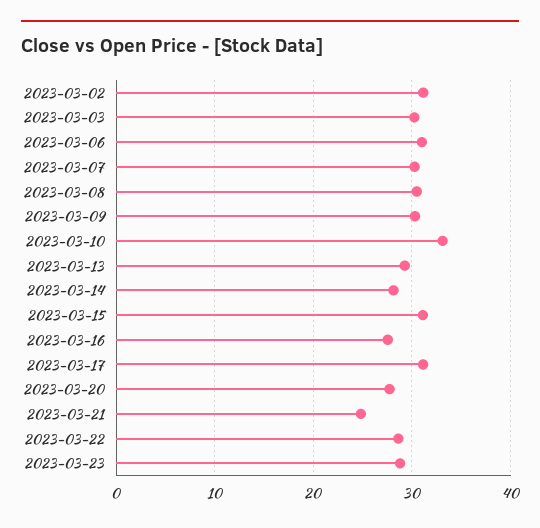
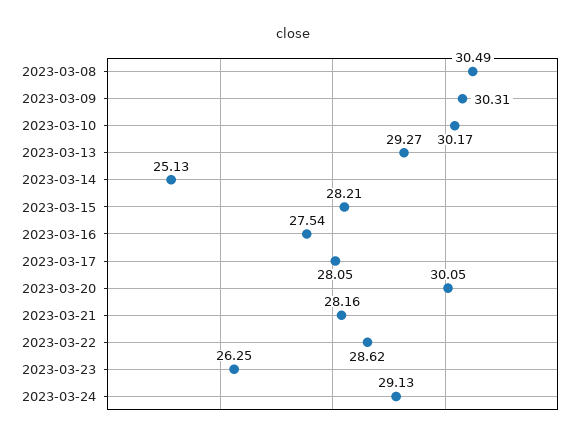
2023-03-02: 31 -> none
2023-03-03: 30 -> none
2023-03-06: 31 -> none
2023-03-07: 30 -> none
2023-03-10: 33 -> 30.17
2023-03-14: 28 -> 25.13
2023-03-15: 31 -> 28.21
2023-03-17: 31 -> 28.05
2023-03-20: 28 -> 30.05
2023-03-21: 25 -> 28.16
2023-03-23: 29 -> 26.25
2023-03-24: none -> 29.13

